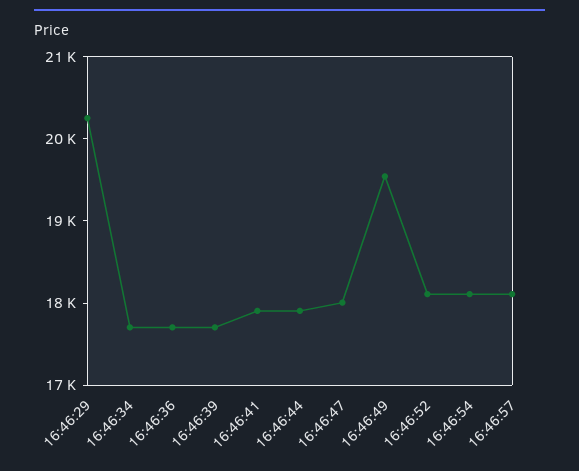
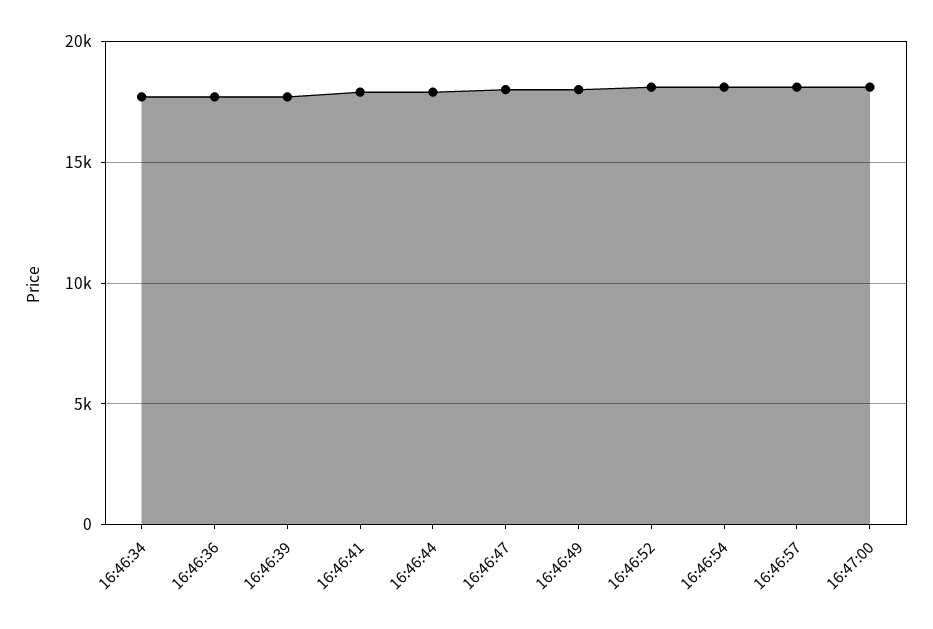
16:46:29: 20200 -> none
16:46:49: 19600 -> 18000
16:47:00: none -> 18000

